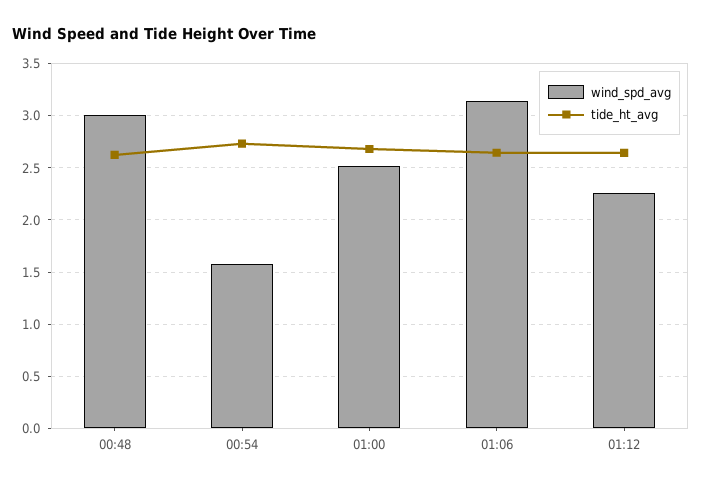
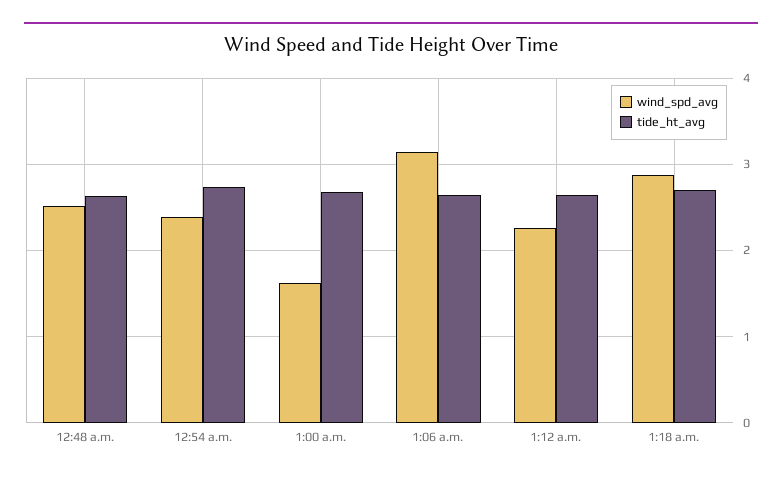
wind_spd_avg, 00:48: 3 -> 2.5
wind_spd_avg, 00:54: 1.6 -> 2.4
wind_spd_avg, 01:00: 2.5 -> 1.6
wind_spd_avg, 1:18 a.m.: none -> 2.9
tide_ht_avg, 1:18 a.m.: none -> 2.7

